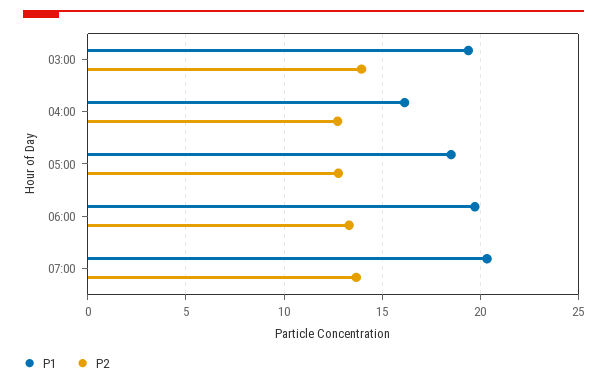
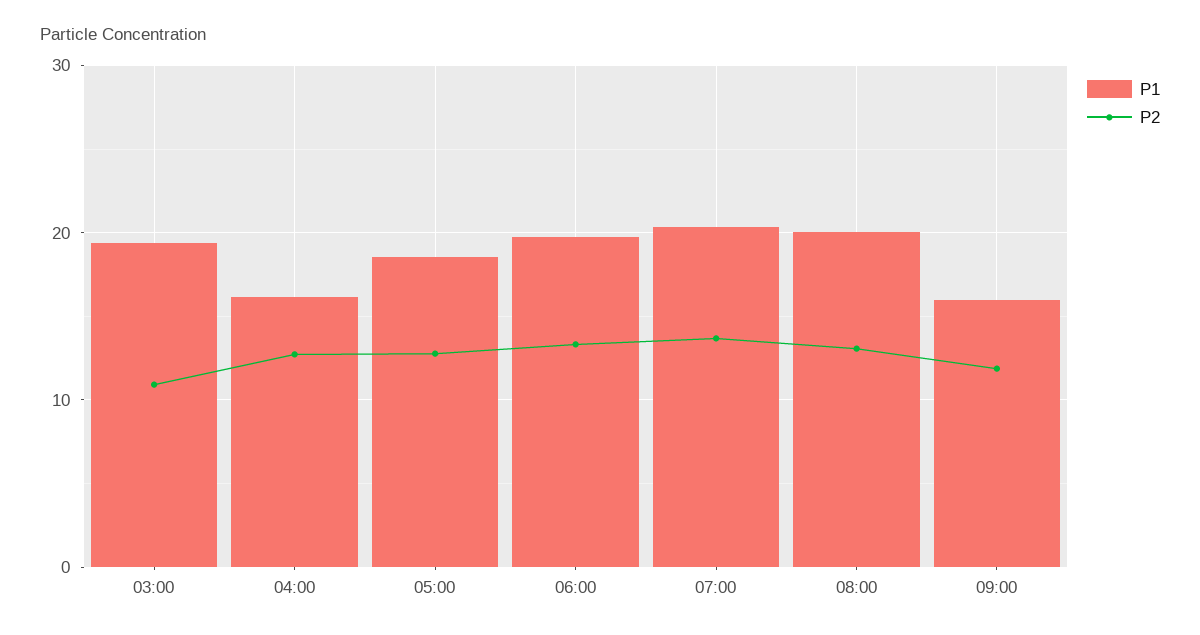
P2, 03:00: 14 -> 11
P1, 08:00: none -> 20
P2, 08:00: none -> 13
P1, 09:00: none -> 16
P2, 09:00: none -> 12

